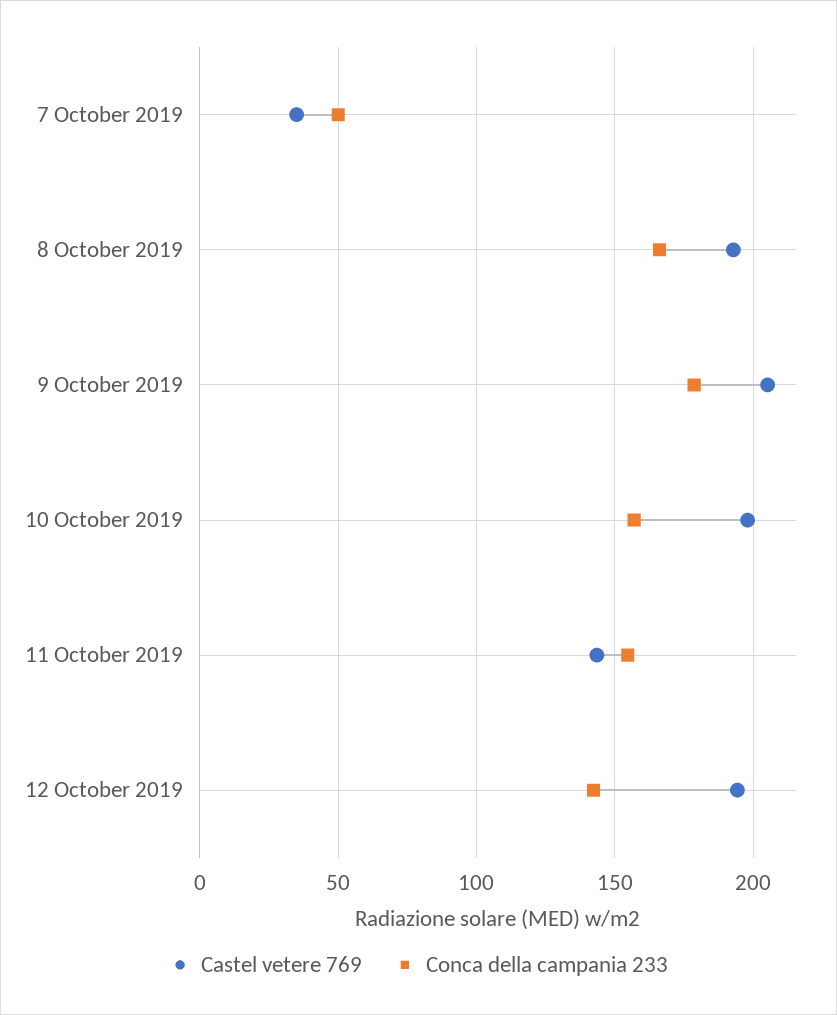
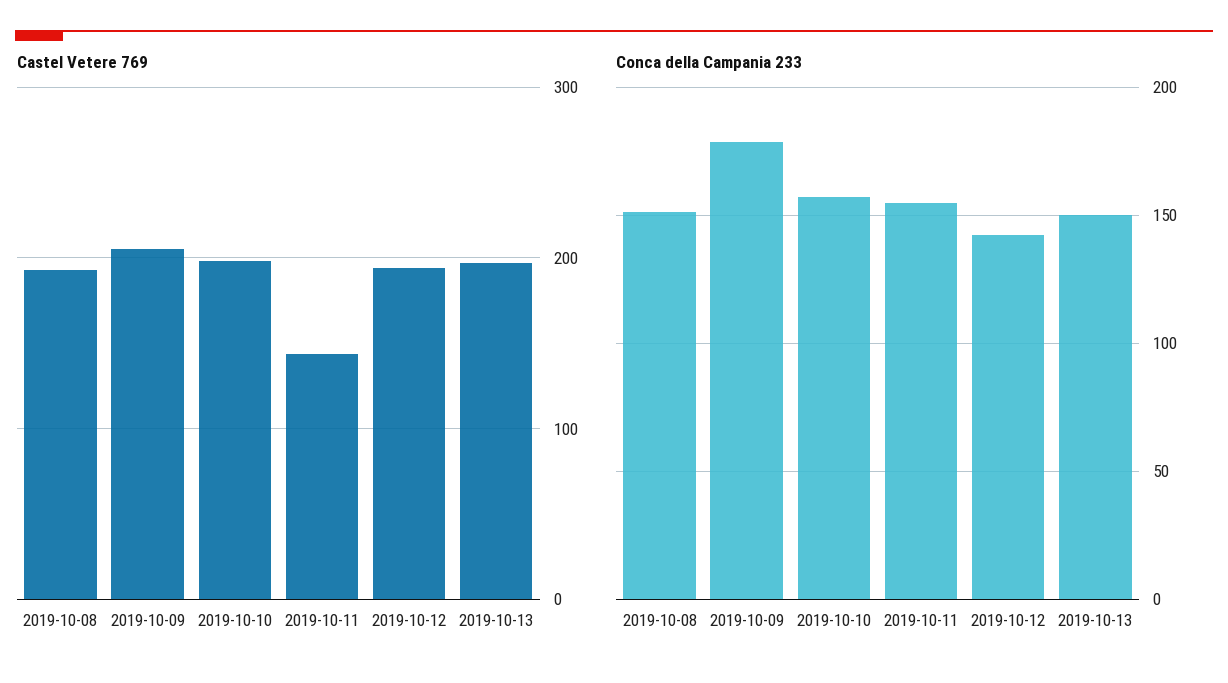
Castel vetere 769, 7 October 2019: 35 -> none
Conca della campania 233, 7 October 2019: 50 -> none
Conca della campania 233, 8 October 2019: 165 -> 150
Castel vetere 769, 2019-10-13: none -> 200
Conca della campania 233, 2019-10-13: none -> 150

